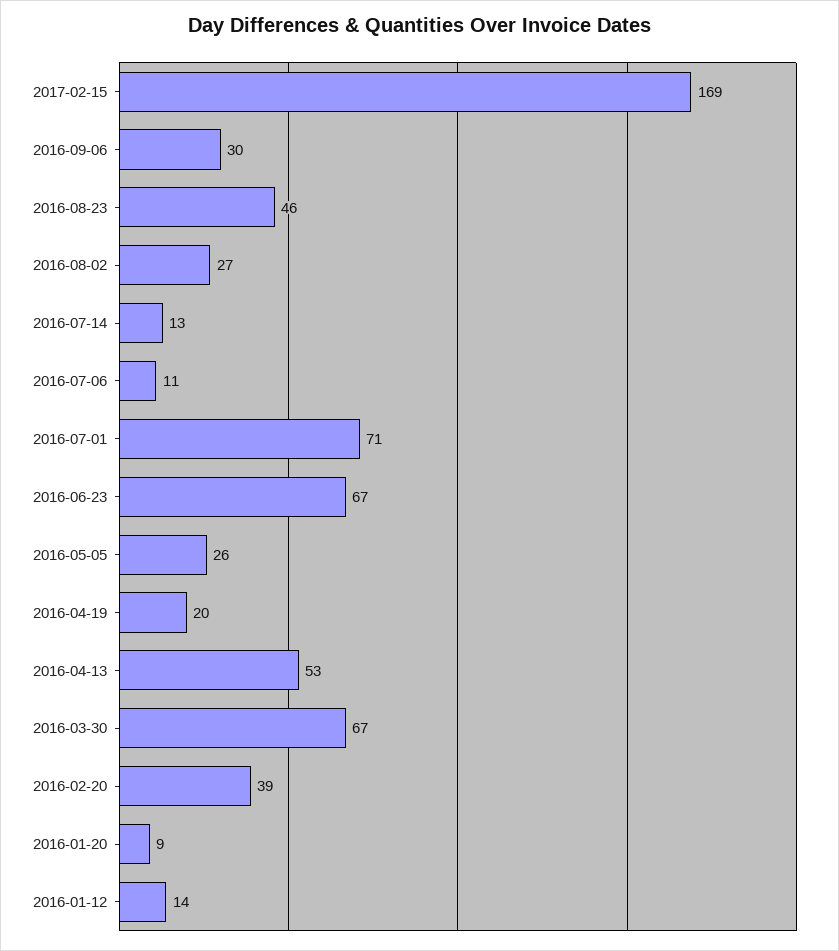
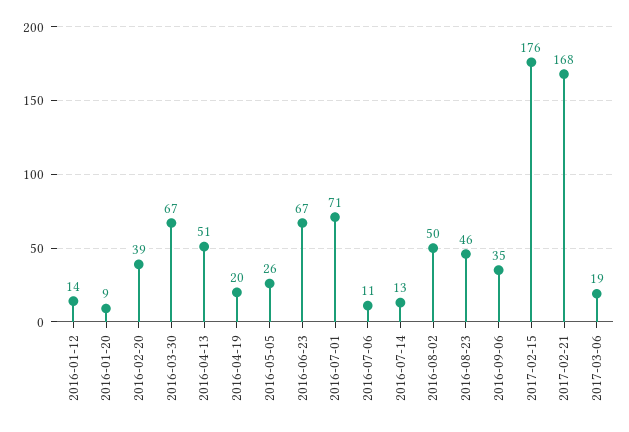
2017-02-15: 169 -> 176
2016-09-06: 30 -> 35
2016-08-02: 27 -> 50
2016-04-13: 53 -> 51
2017-02-21: none -> 168
2017-03-06: none -> 19

